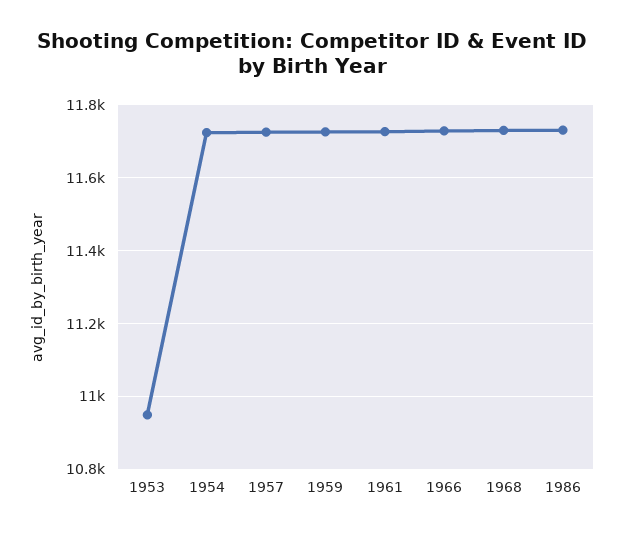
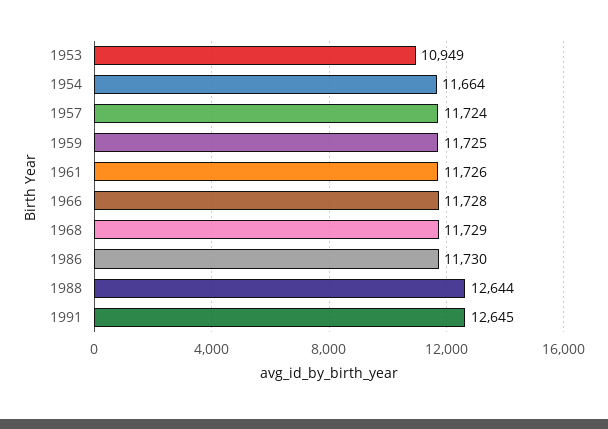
1954: 11720 -> 11664
1988: none -> 12644
1991: none -> 12645

